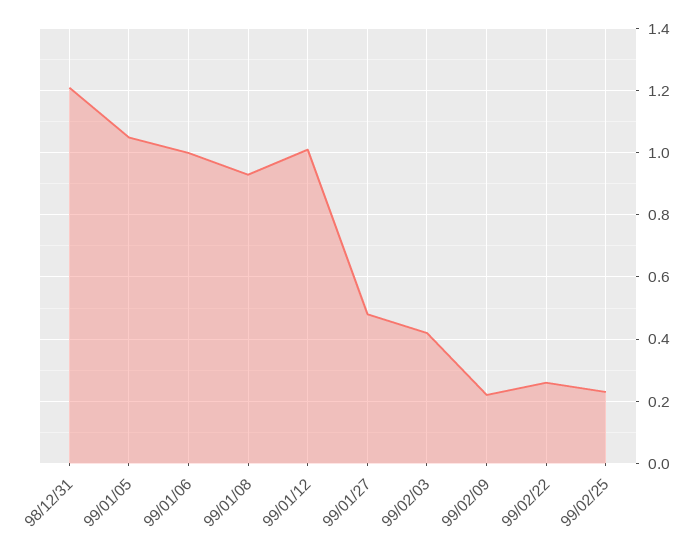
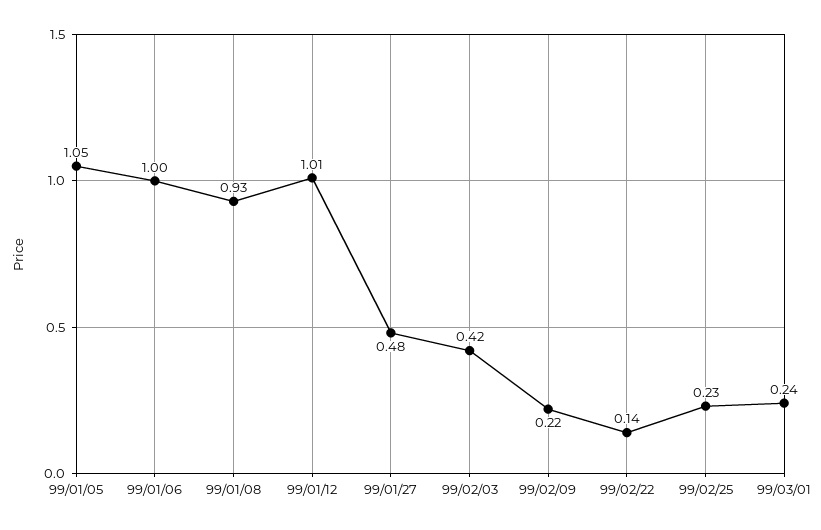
98/12/31: 1.2 -> none
99/02/22: 0.25 -> 0.14
99/03/01: none -> 0.24

